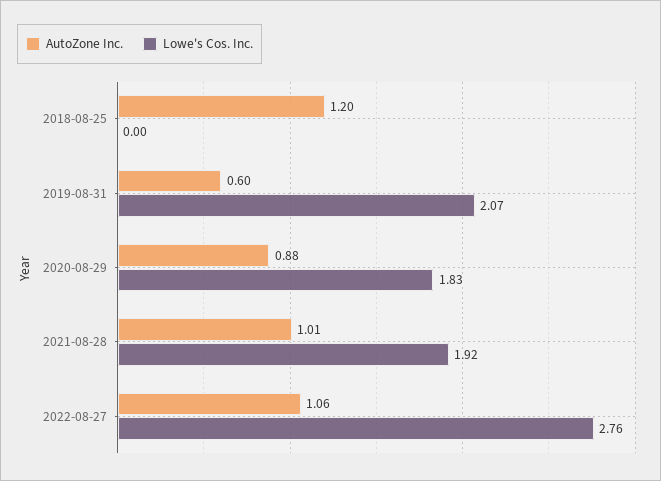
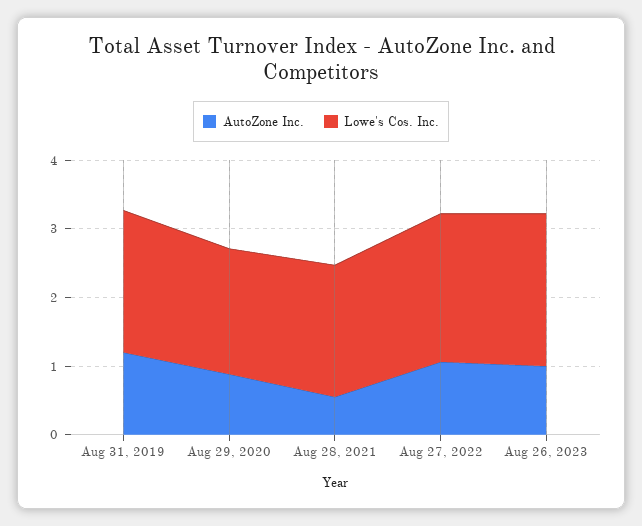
AutoZone Inc., 2018-08-25: 1.2 -> none
Lowe's Cos. Inc., 2018-08-25: 0 -> none
AutoZone Inc., 2019-08-31: 0.6 -> 1.2
AutoZone Inc., 2021-08-28: 1.01 -> 0.6
Lowe's Cos. Inc., 2022-08-27: 2.76 -> 2.2
AutoZone Inc., Aug 26, 2023: none -> 1
Lowe's Cos. Inc., Aug 26, 2023: none -> 2.2

